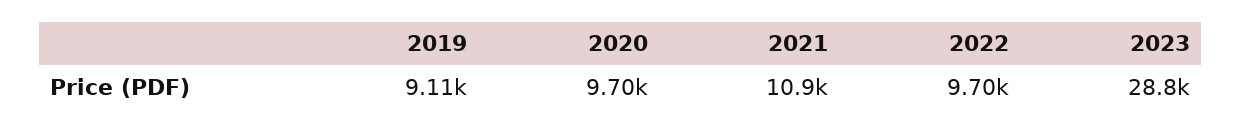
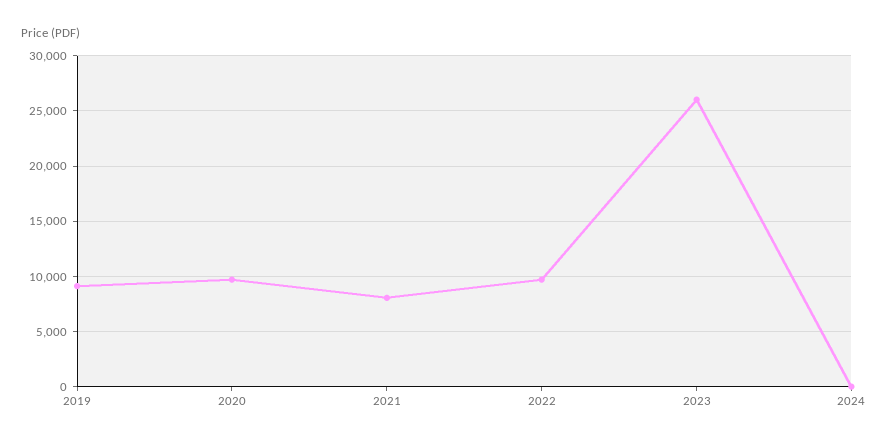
2021: 10900 -> 8000
2023: 28800 -> 26000
2024: none -> 0

